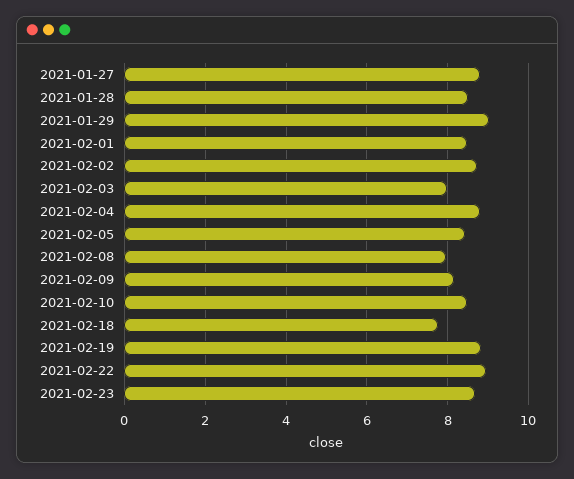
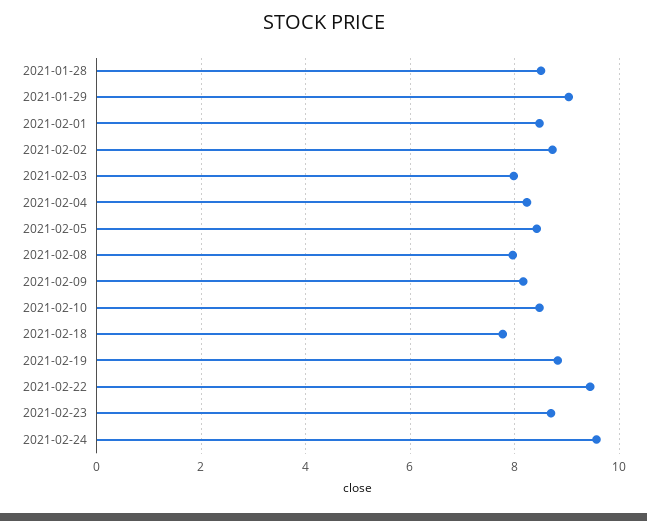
2021-01-27: 8.8 -> none
2021-02-04: 8.8 -> 8.2
2021-02-22: 9 -> 9.4
2021-02-24: none -> 9.6

